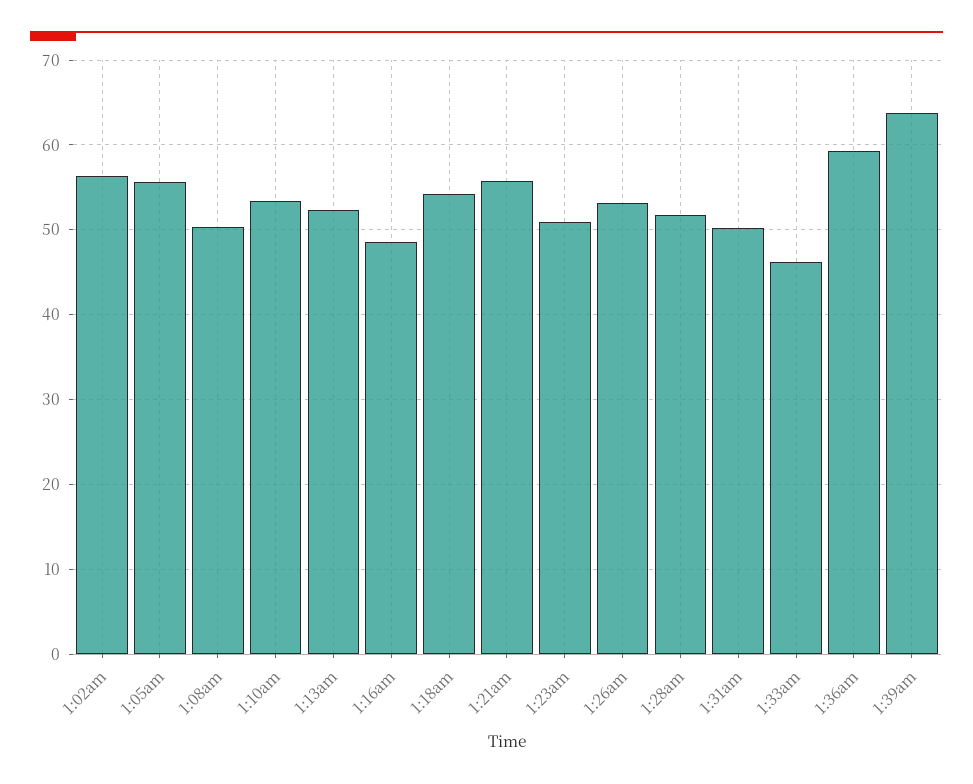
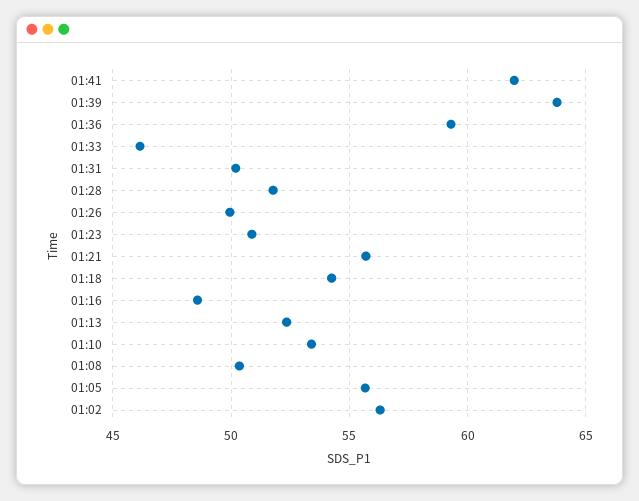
1:26am: 53 -> 50
01:41: none -> 62

